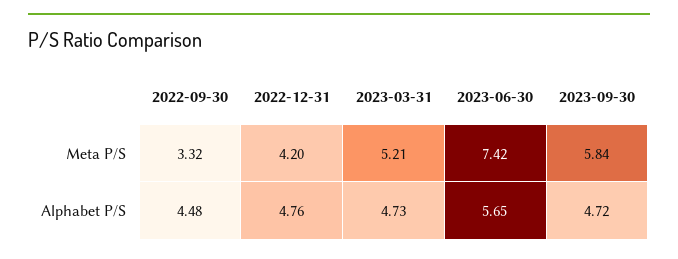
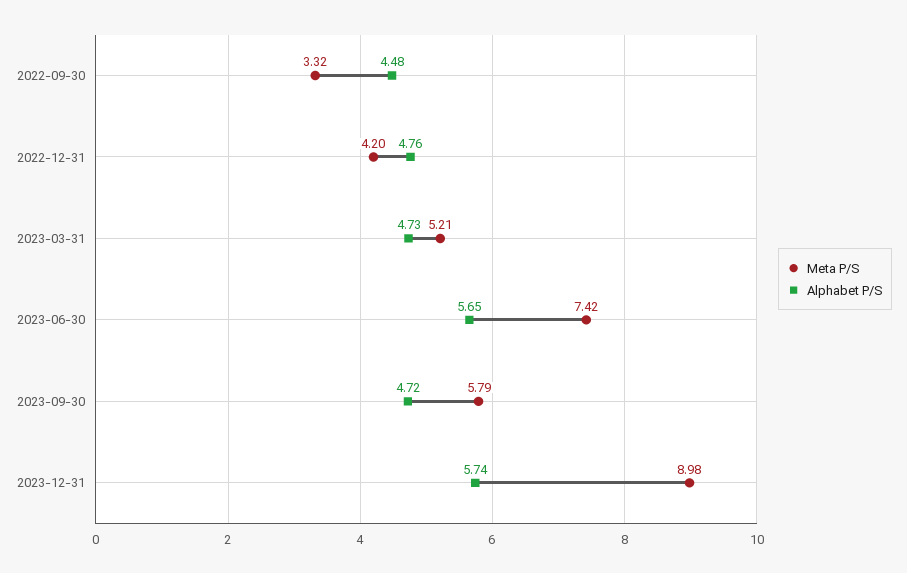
Meta P/S, 2023-09-30: 5.84 -> 5.79
Meta P/S, 2023-12-31: none -> 8.98
Alphabet P/S, 2023-12-31: none -> 5.74

